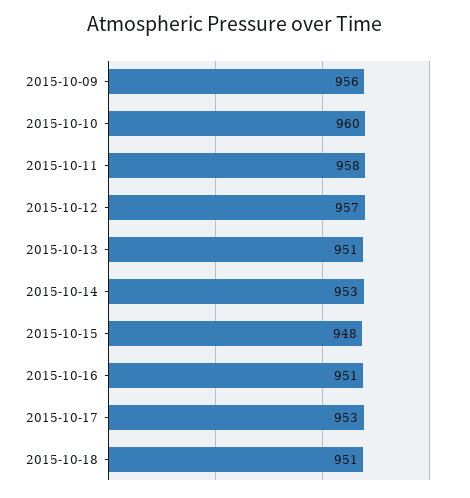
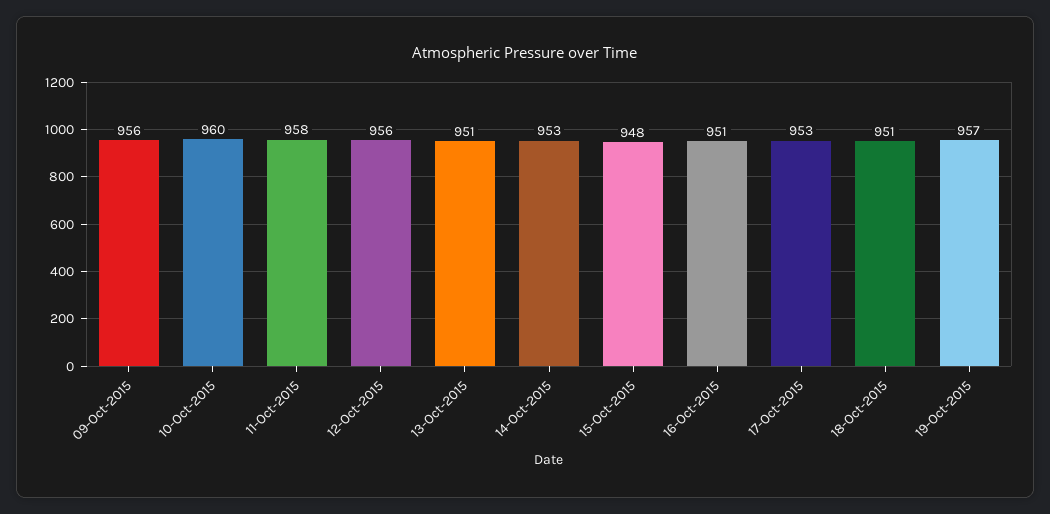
2015-10-12: 957 -> 956
19-Oct-2015: none -> 957

